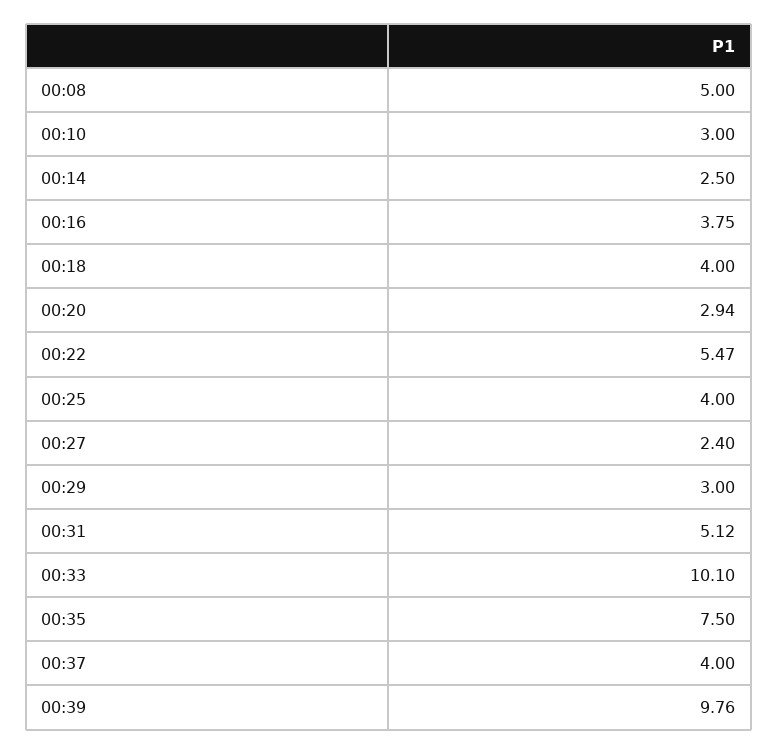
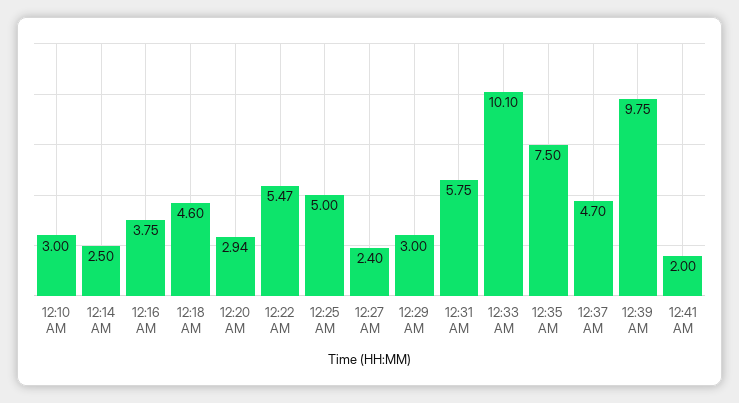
00:08: 5 -> none
00:18: 4 -> 4.6
00:25: 4 -> 5
00:31: 5.12 -> 5.75
00:37: 4 -> 4.7
00:39: 9.76 -> 9.75
12:41 AM: none -> 2

